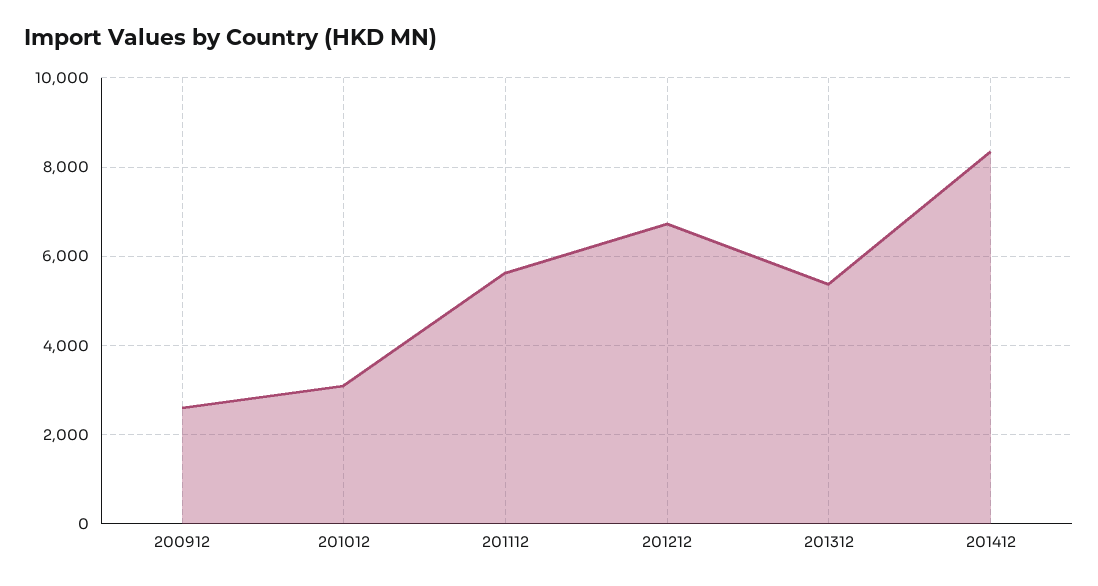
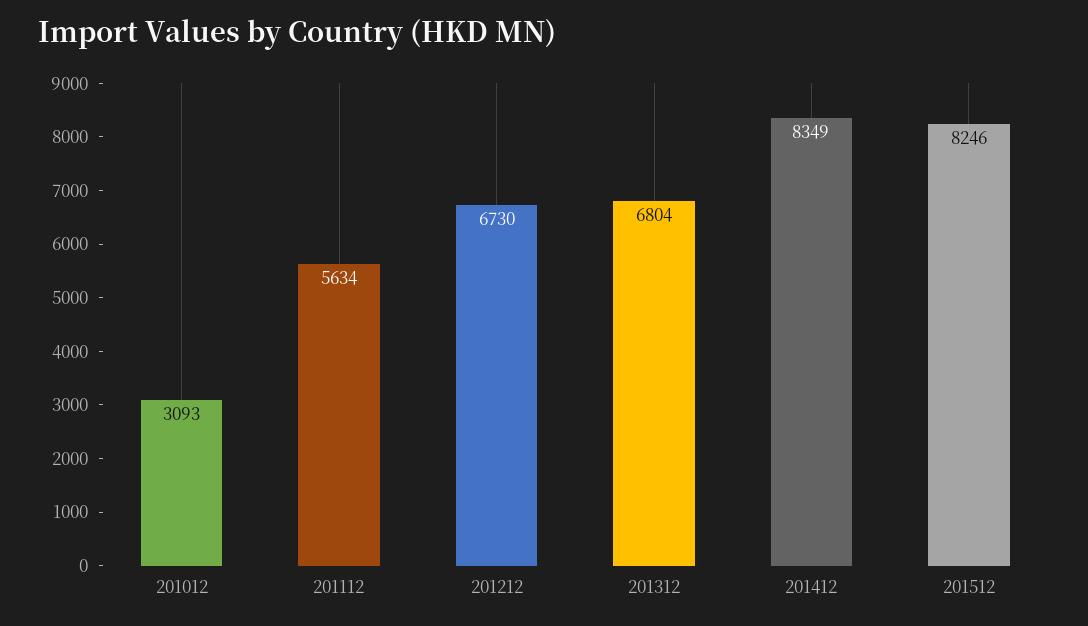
200912: 2600 -> none
201312: 5400 -> 6804
201512: none -> 8246

